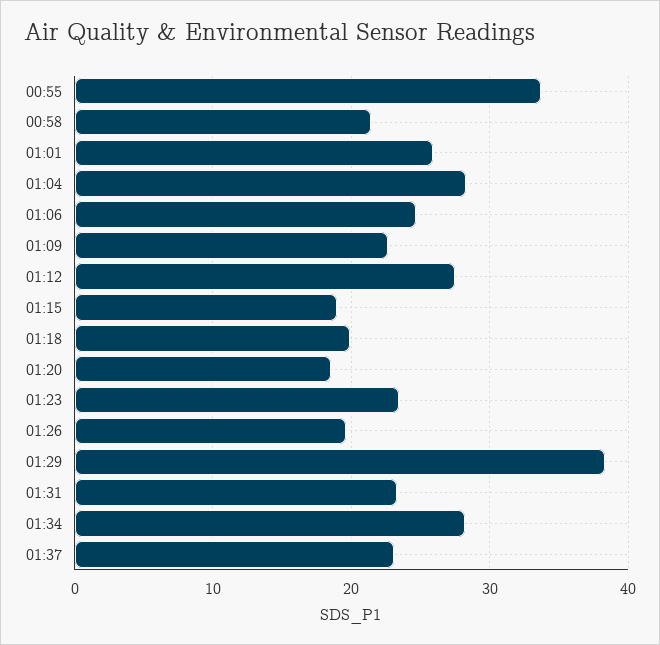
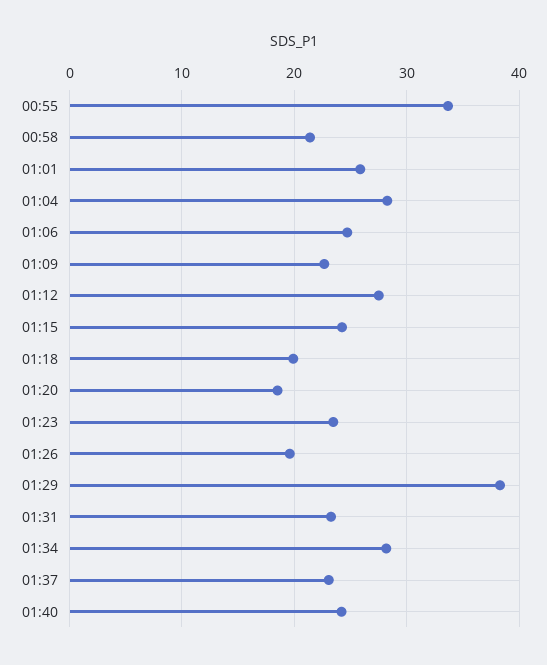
01:15: 19 -> 24
01:40: none -> 24

